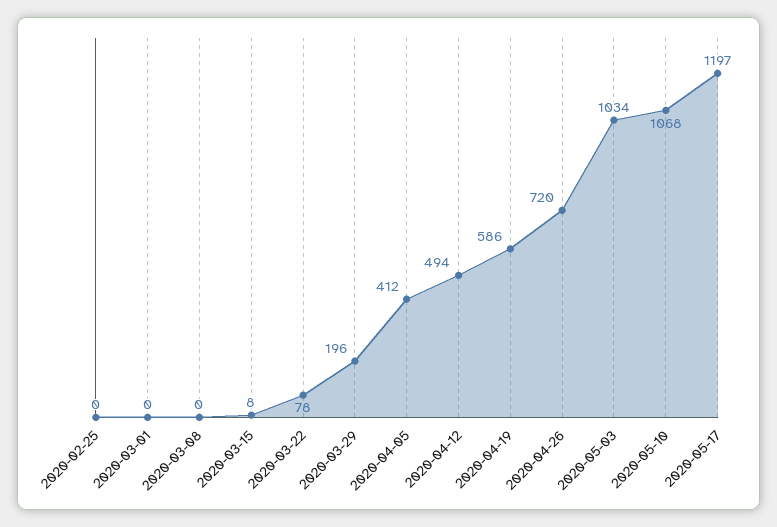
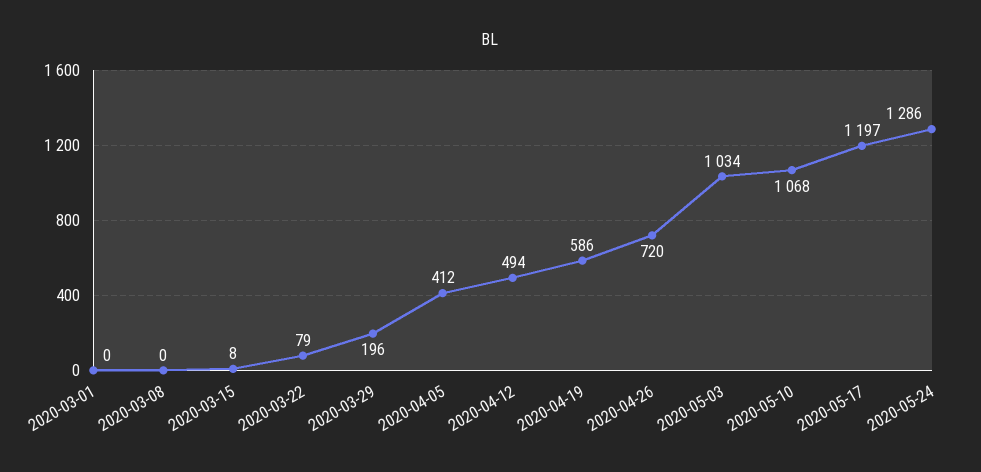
2020-02-25: 0 -> none
2020-03-22: 78 -> 79
2020-05-24: none -> 1286

